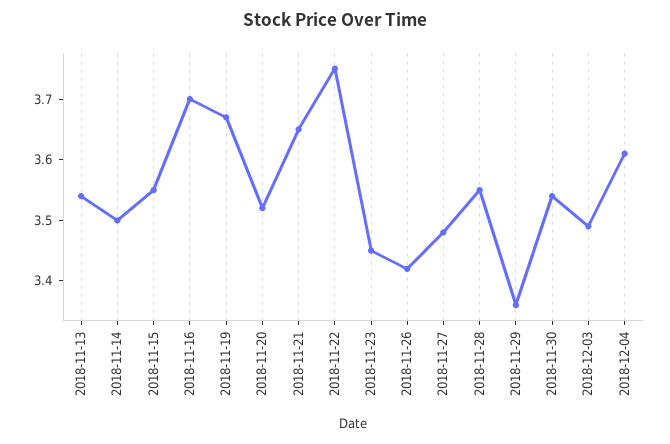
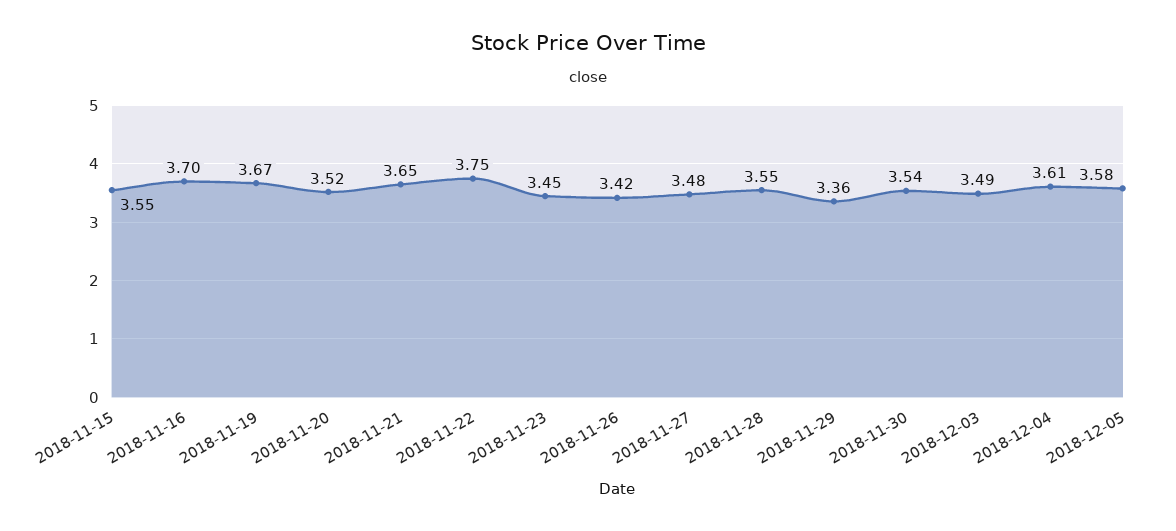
2018-11-13: 3.55 -> none
2018-11-14: 3.5 -> none
2018-12-05: none -> 3.58

